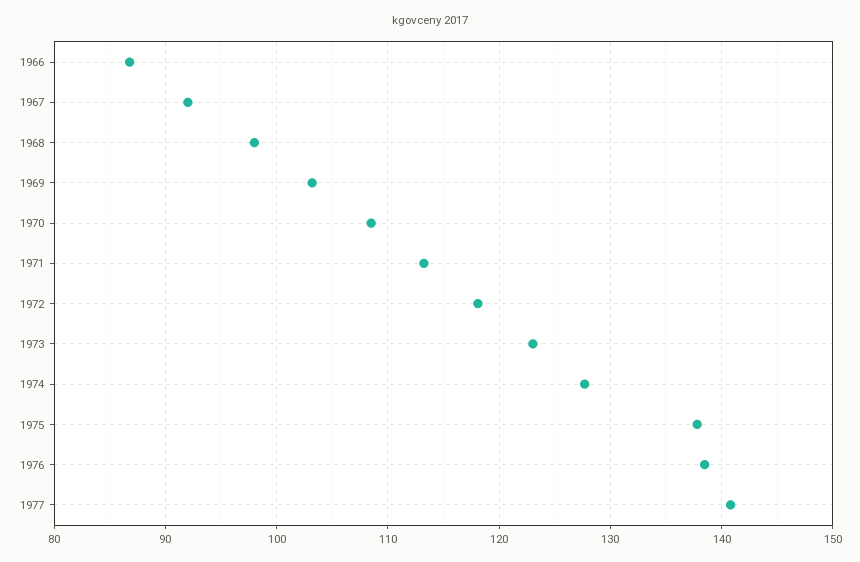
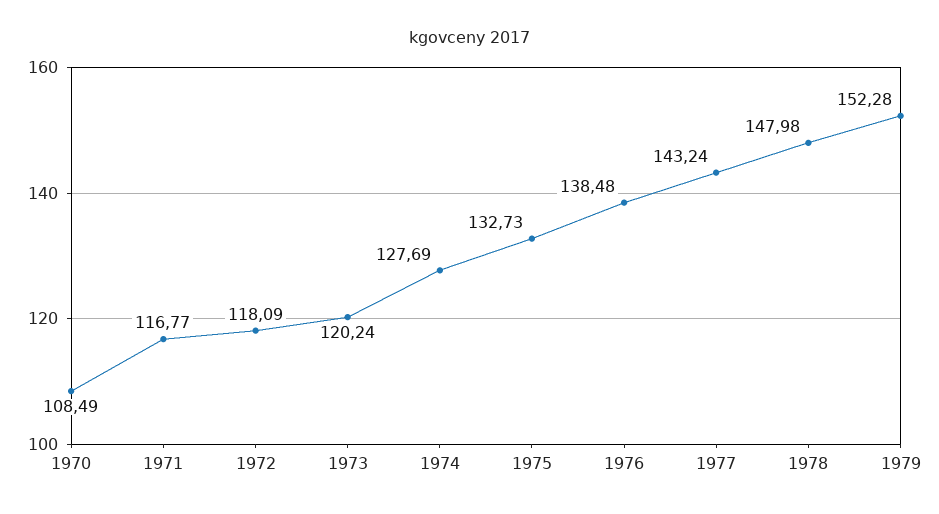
1966: 87 -> none
1967: 92 -> none
1968: 98 -> none
1969: 103 -> none
1971: 113 -> 116.77
1973: 123 -> 120.24
1975: 138 -> 132.73
1977: 141 -> 143.24
1978: none -> 147.98
1979: none -> 152.28

